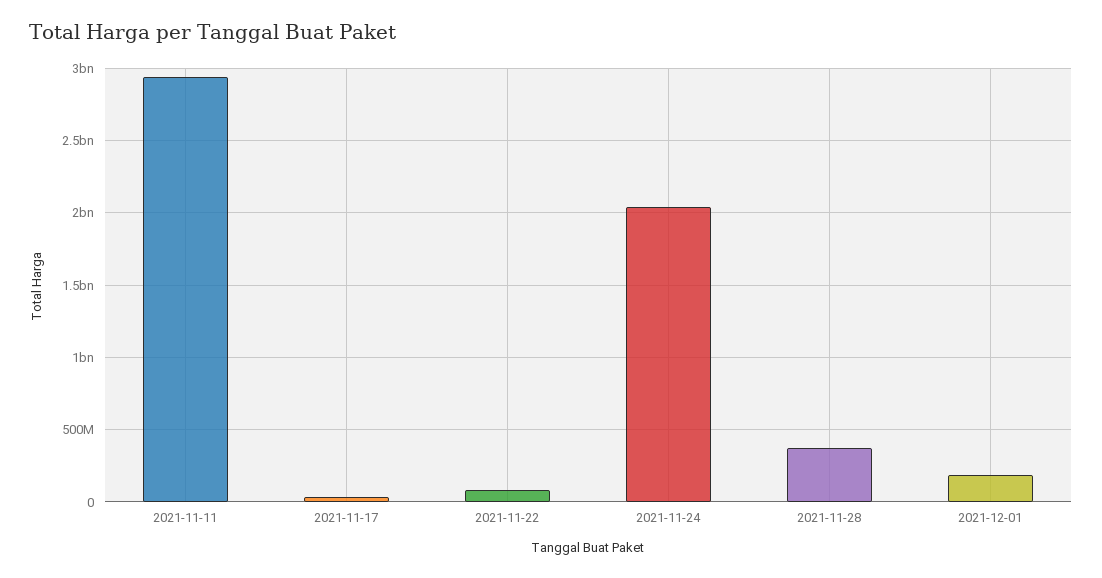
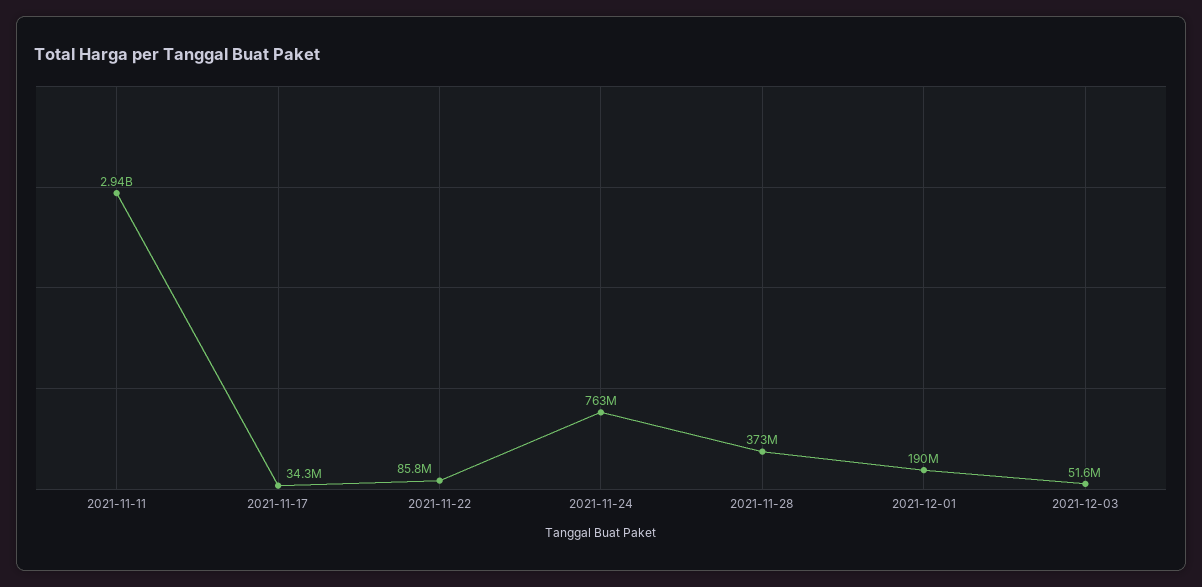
2021-11-24: 2050000000 -> 763000000
2021-12-03: none -> 51600000

